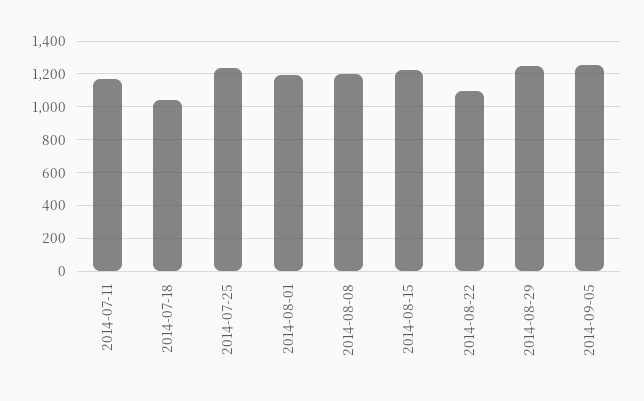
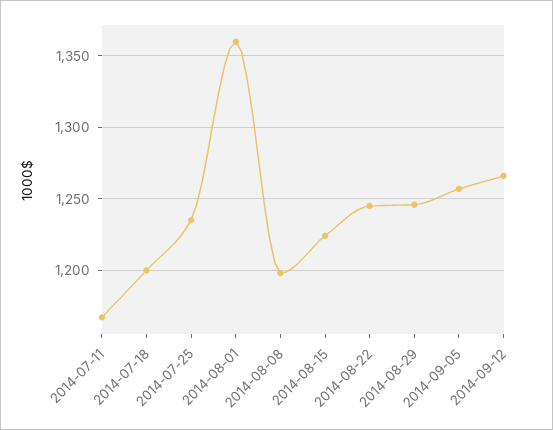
2014-07-18: 1050 -> 1200
2014-08-01: 1200 -> 1360
2014-08-22: 1100 -> 1245
2014-09-12: none -> 1265

